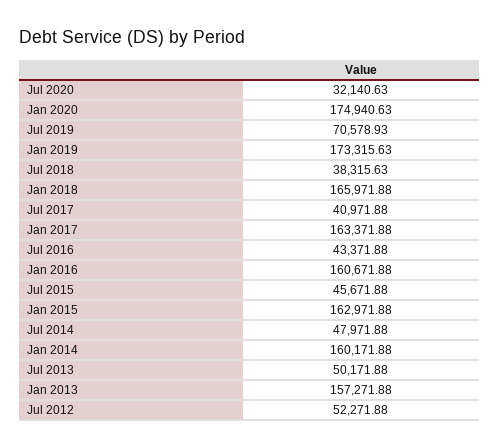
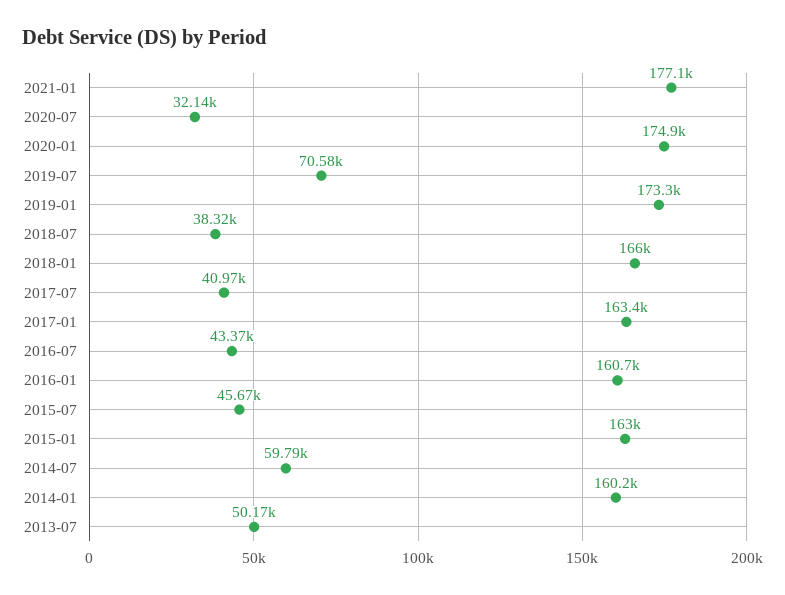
Jul 2014: 47971.88 -> 59790
Jan 2013: 157271.88 -> none
Jul 2012: 52271.88 -> none
2021-01: none -> 177100

